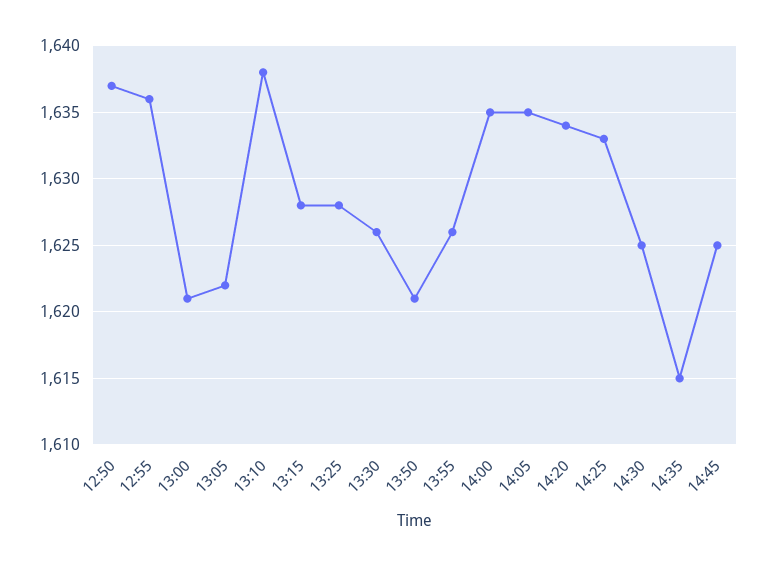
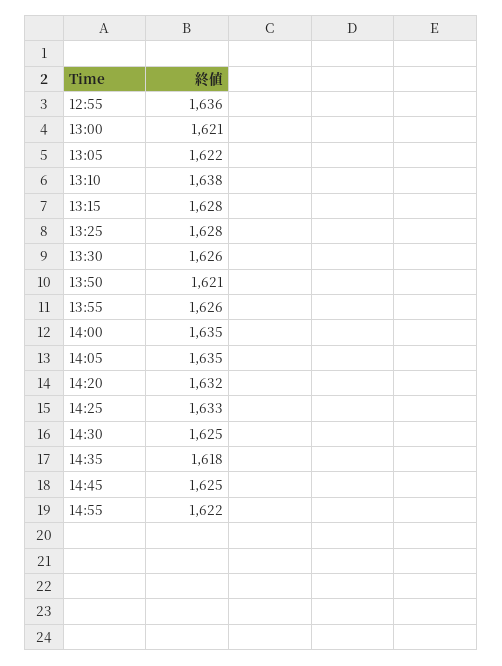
12:50: 1637 -> none
14:20: 1634 -> 1632
14:35: 1615 -> 1618
14:55: none -> 1622

